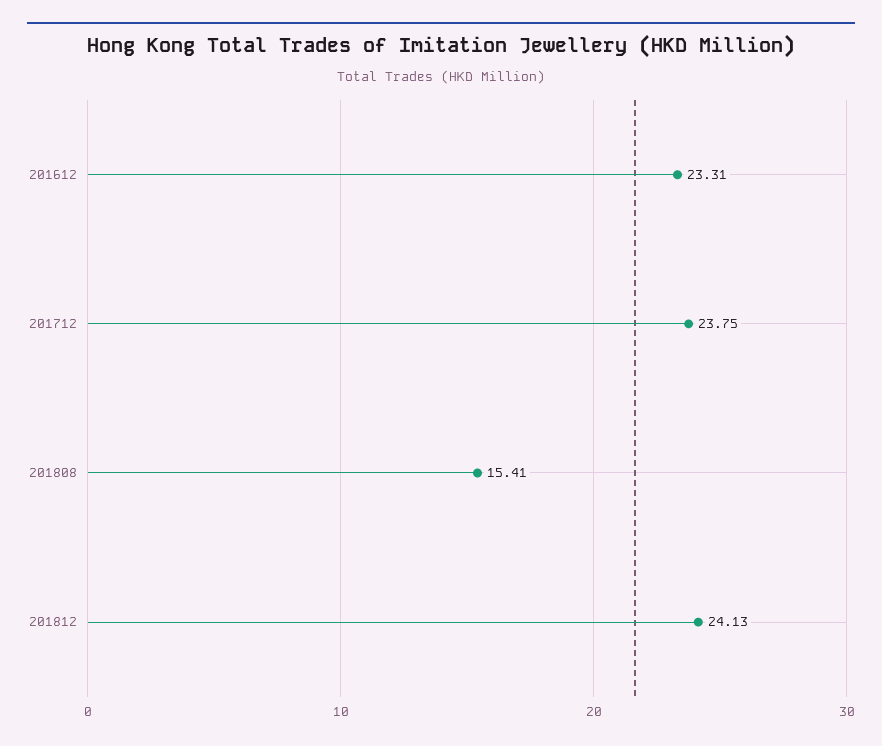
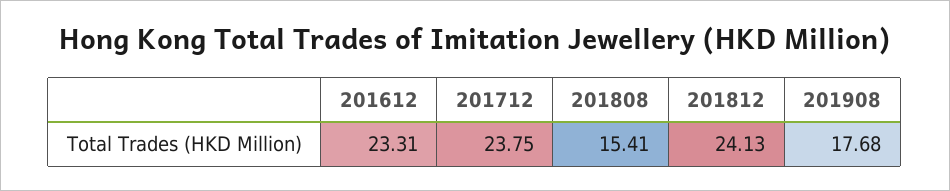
201908: none -> 17.68

